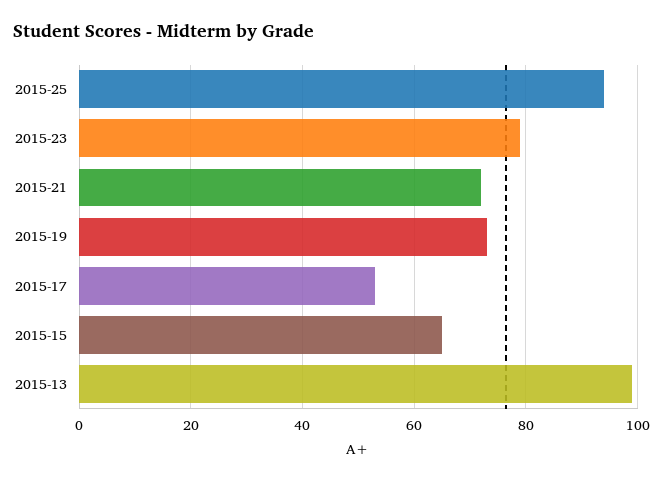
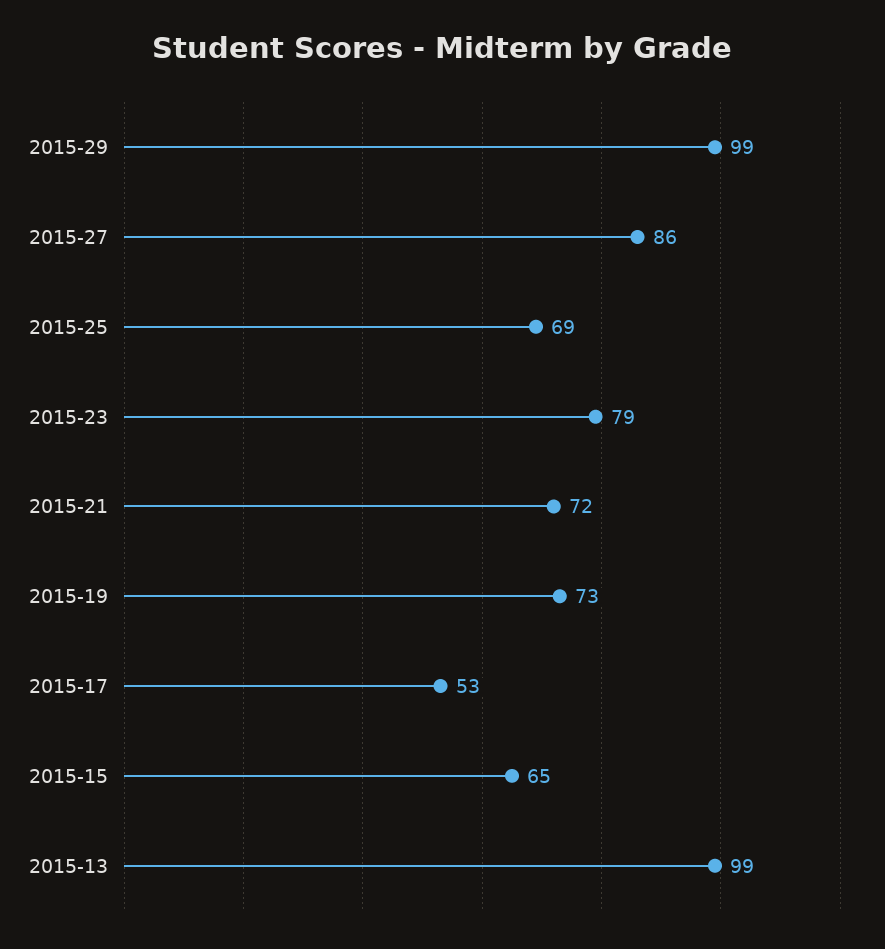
2015-25: 95 -> 69
2015-29: none -> 99
2015-27: none -> 86

